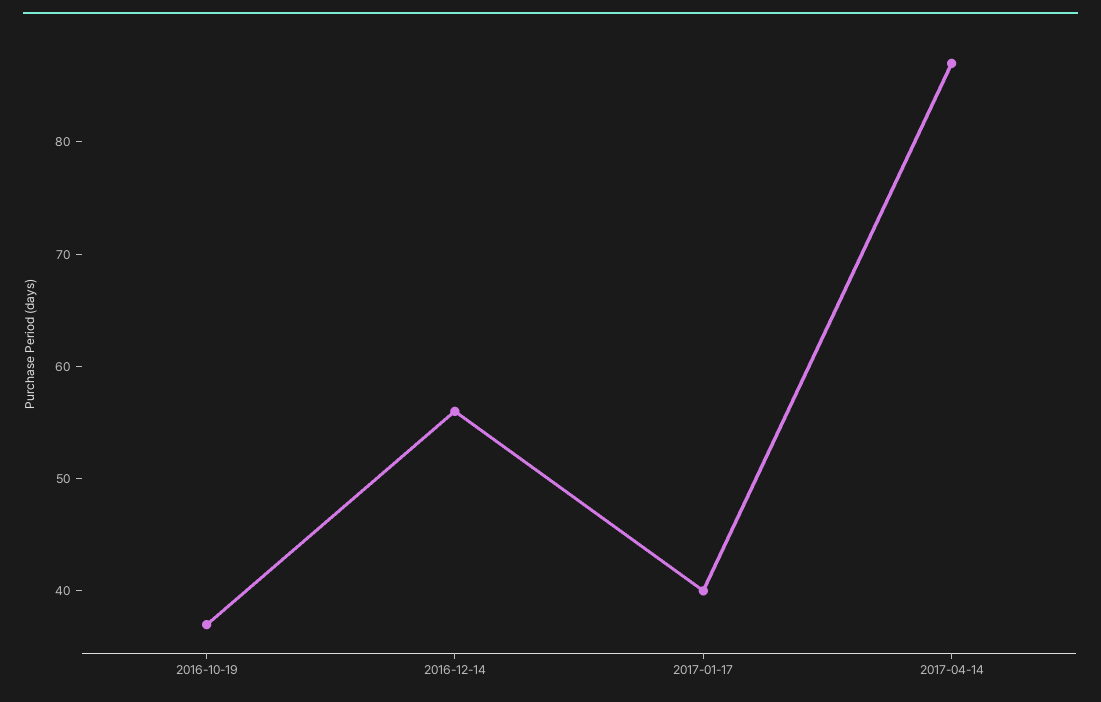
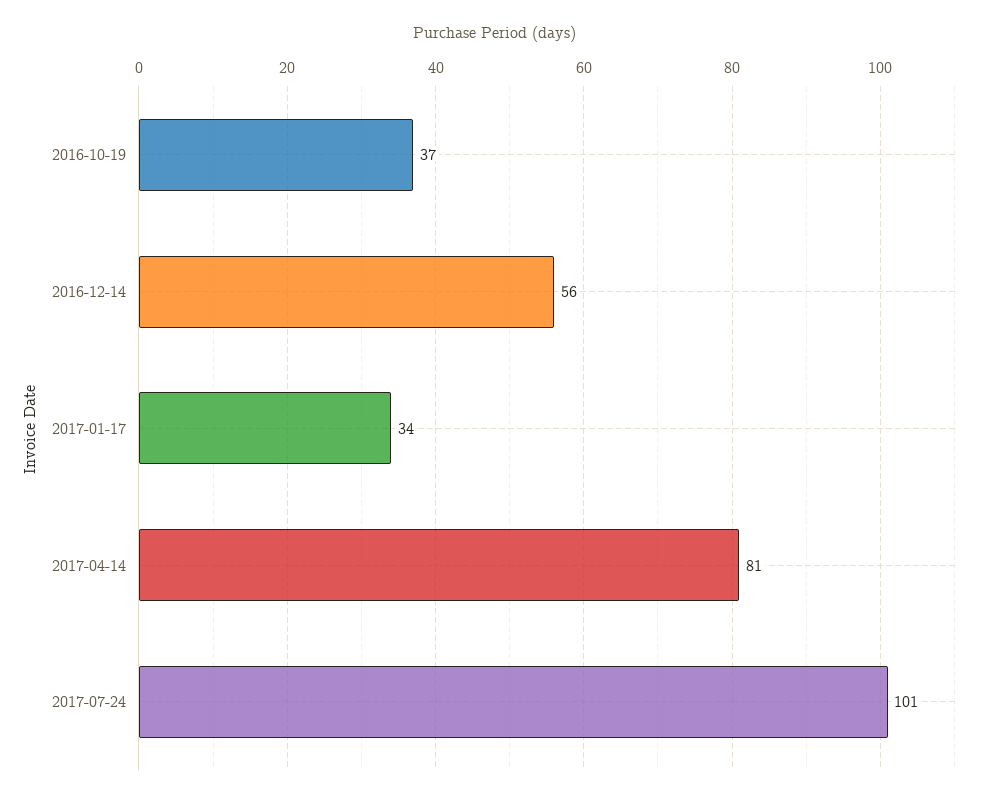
2017-01-17: 40 -> 34
2017-04-14: 87 -> 81
2017-07-24: none -> 101

